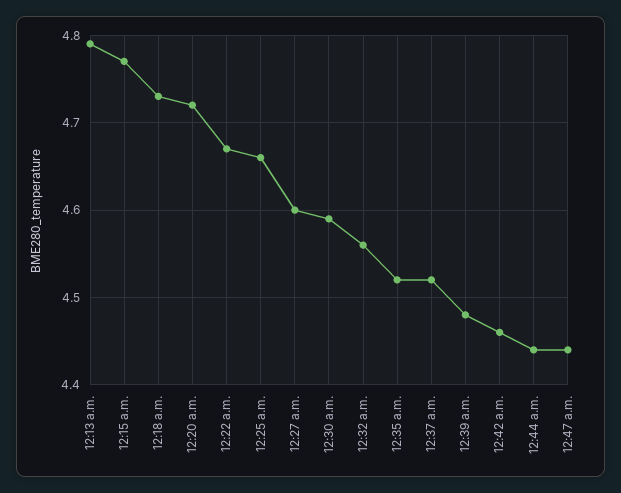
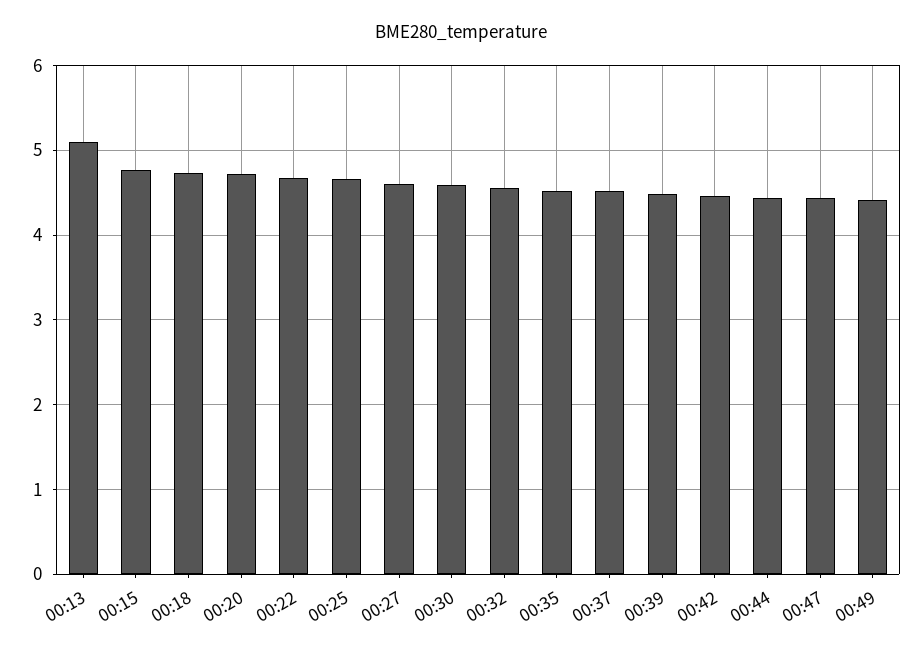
12:13 a.m.: 4.79 -> 5.1
00:49: none -> 4.4

